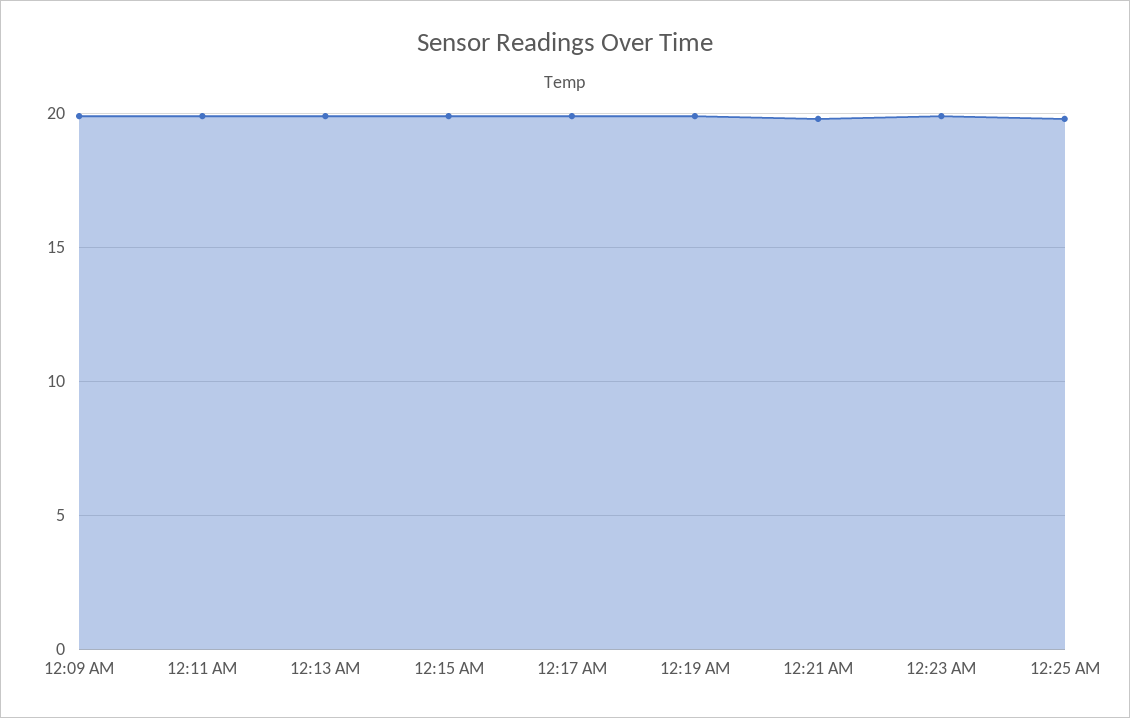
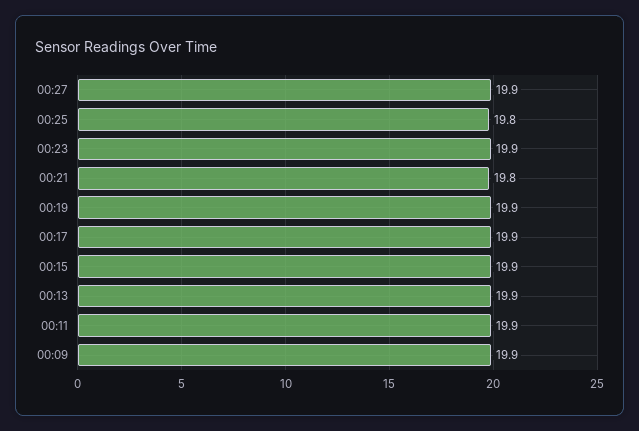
00:27: none -> 19.9

